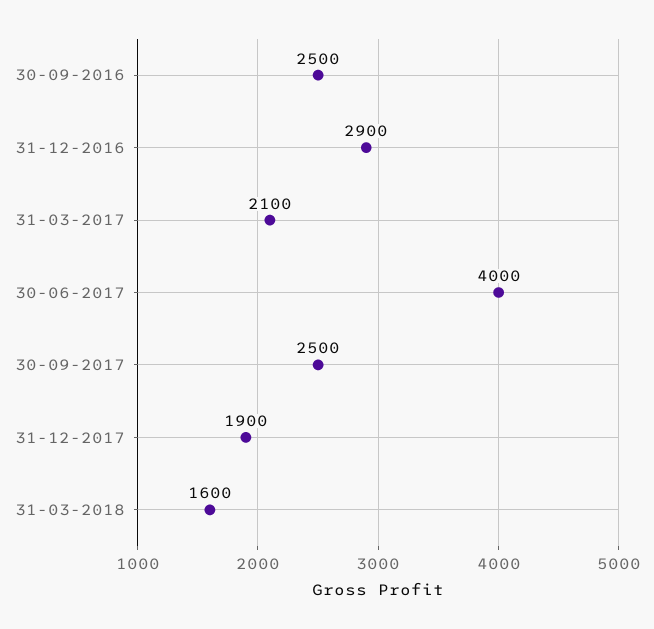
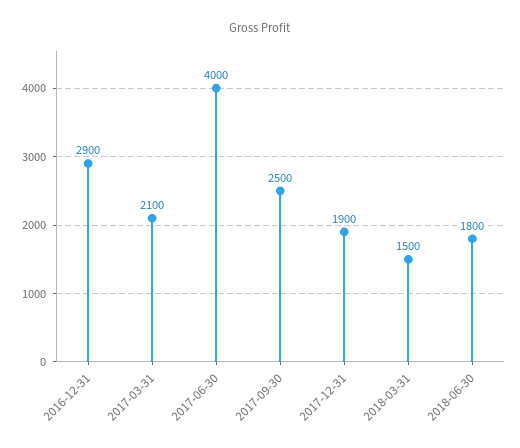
30-09-2016: 2500 -> none
31-03-2018: 1600 -> 1500
2018-06-30: none -> 1800

